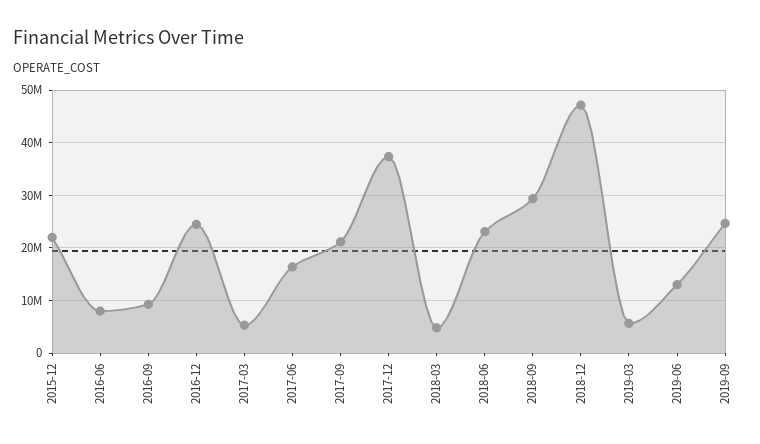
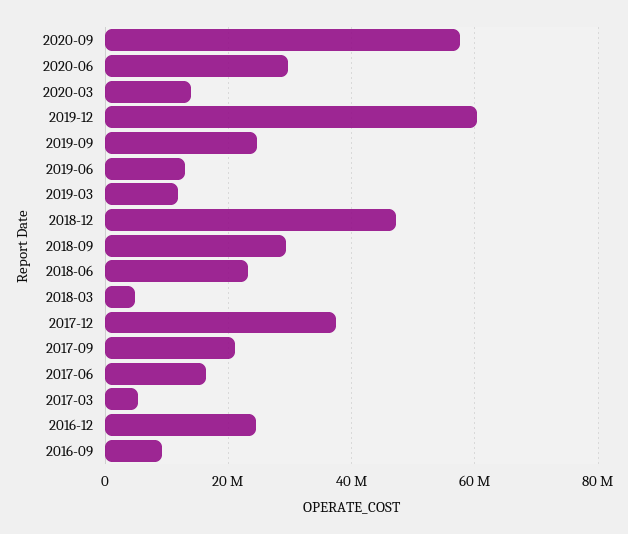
2015-12: 22000000 -> none
2016-06: 8000000 -> none
2019-03: 6000000 -> 12000000
2020-09: none -> 58000000
2020-06: none -> 30000000
2020-03: none -> 14000000
2019-12: none -> 60000000

